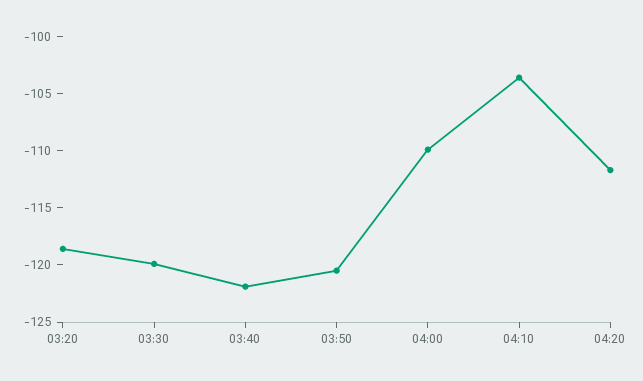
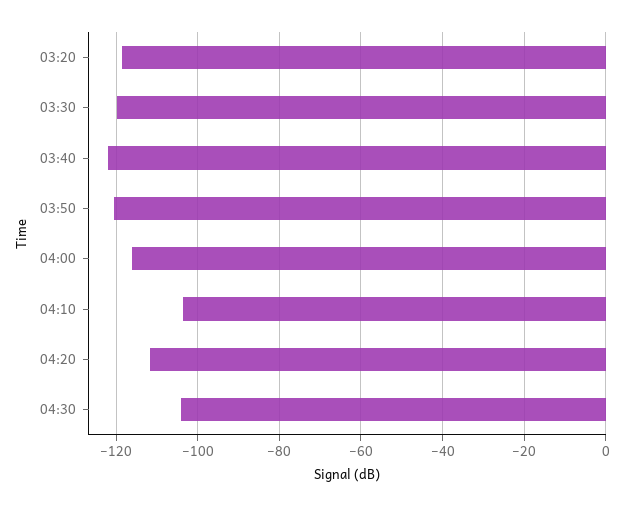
04:00: -110 -> -116
04:30: none -> -104

